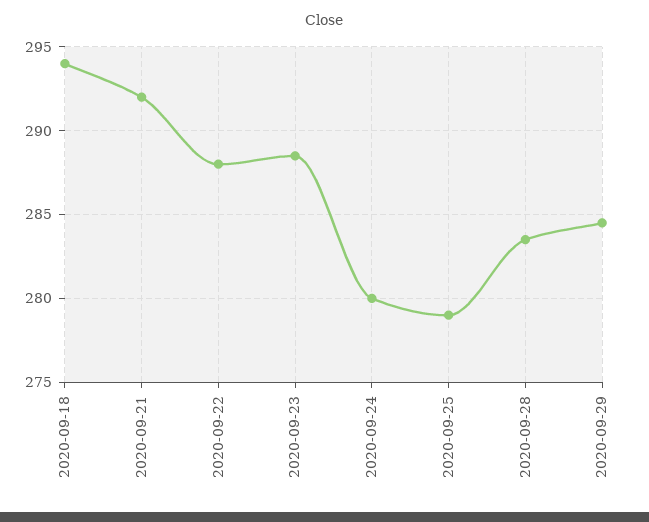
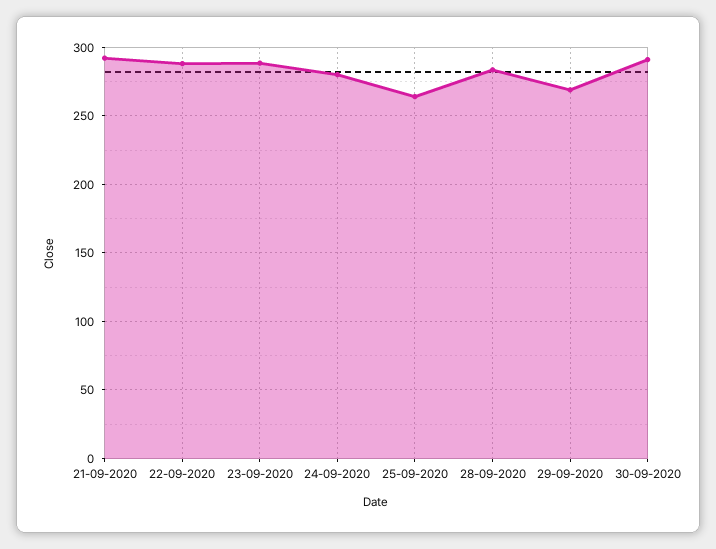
2020-09-18: 294 -> none
2020-09-25: 279 -> 265
2020-09-29: 284.5 -> 270
30-09-2020: none -> 290

